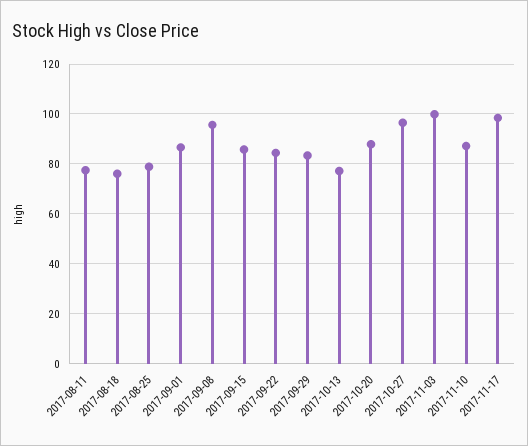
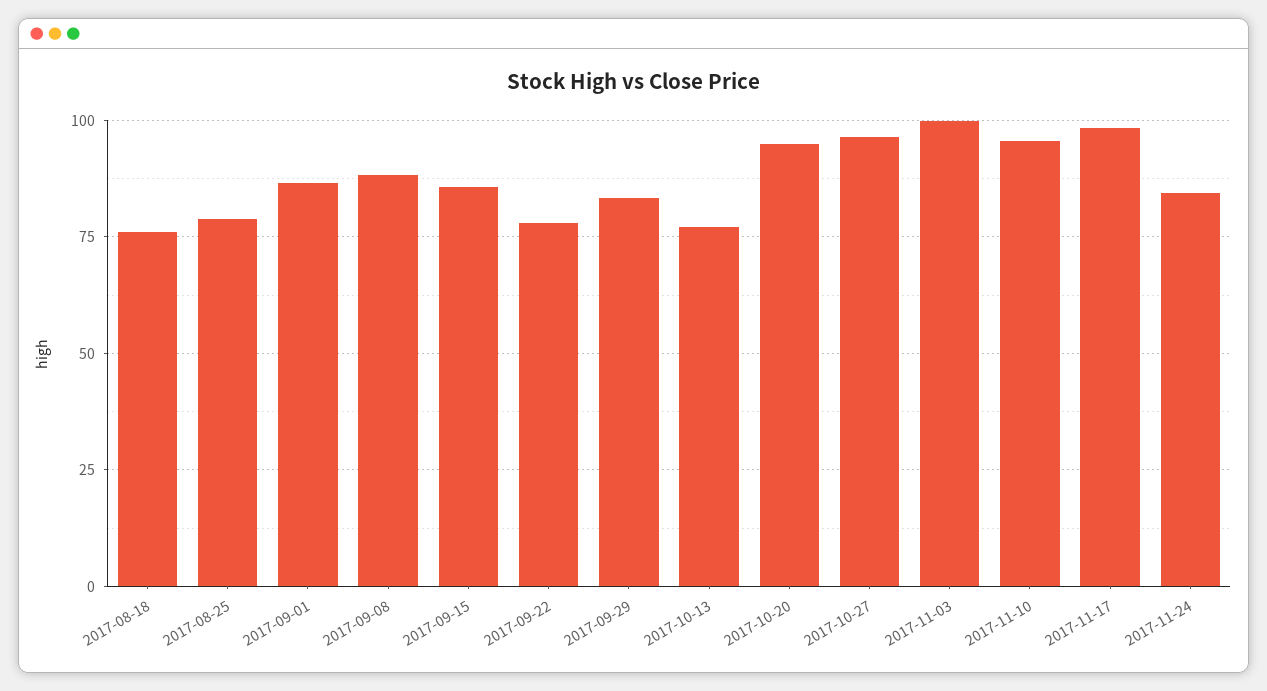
2017-08-11: 77.5 -> none
2017-09-08: 95 -> 87.5
2017-09-22: 85 -> 77.5
2017-10-20: 87.5 -> 95
2017-11-10: 87.5 -> 95
2017-11-24: none -> 85

